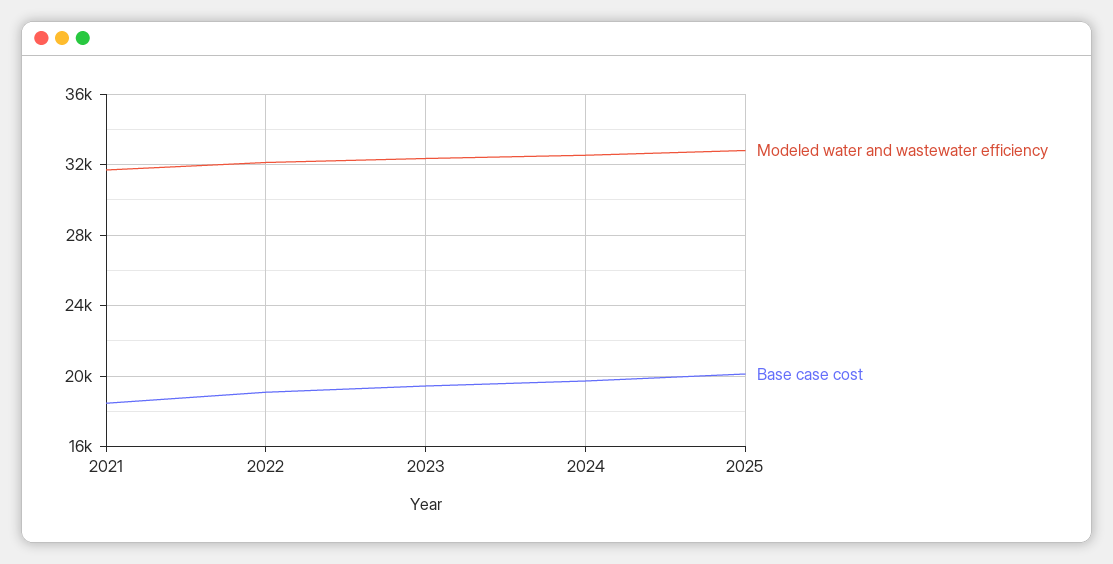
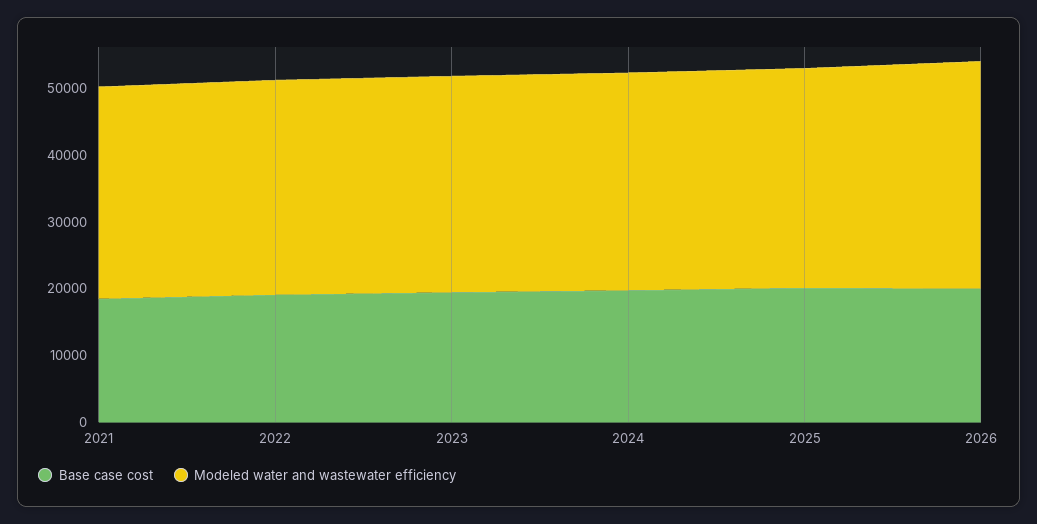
Base case cost, 2026: none -> 20000
Modeled water and wastewater efficiency, 2026: none -> 34000

